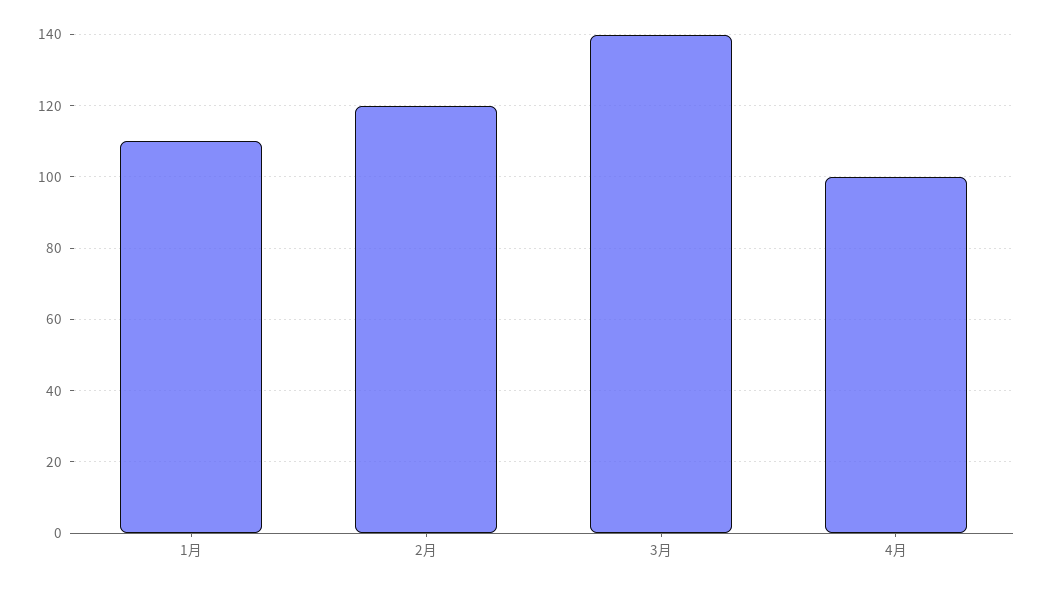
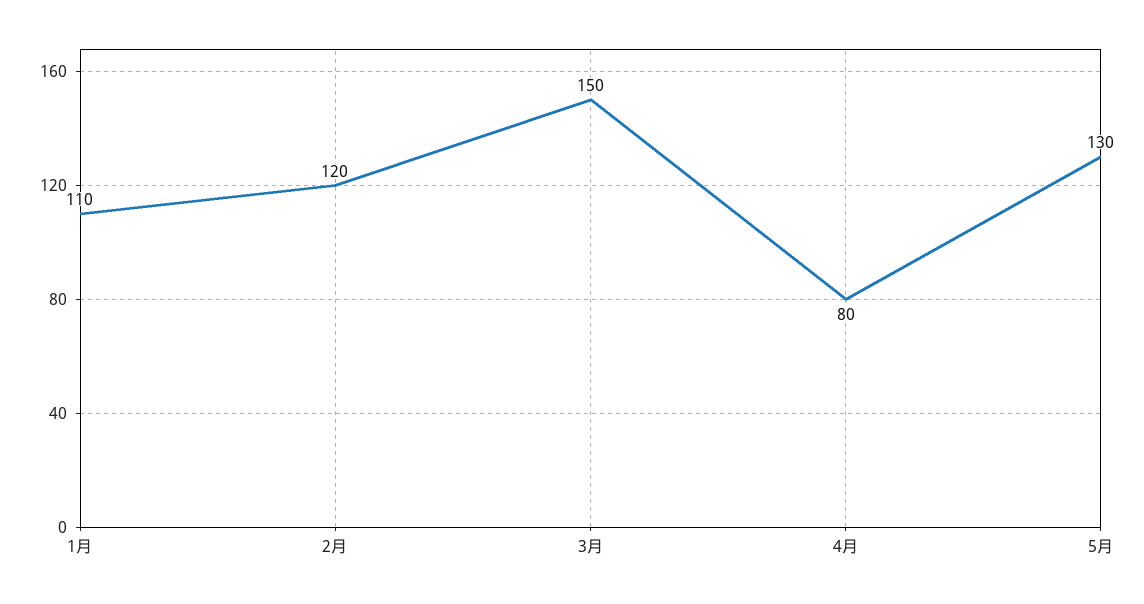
3月: 140 -> 150
4月: 100 -> 80
5月: none -> 130

